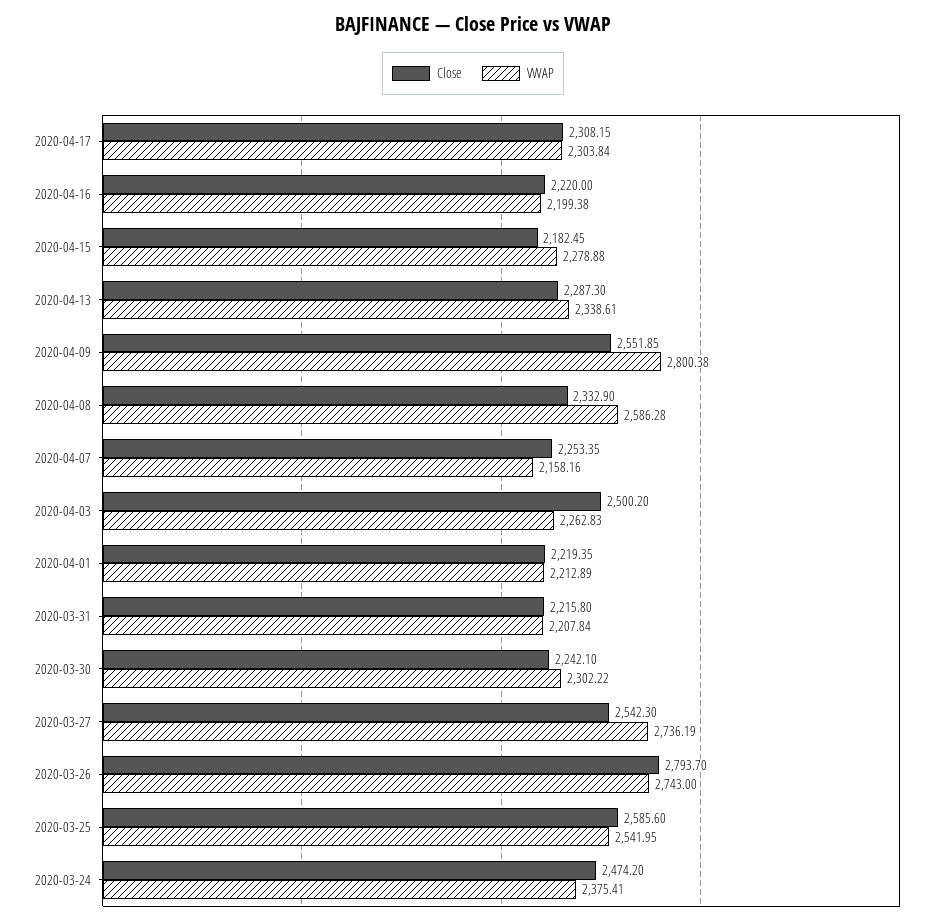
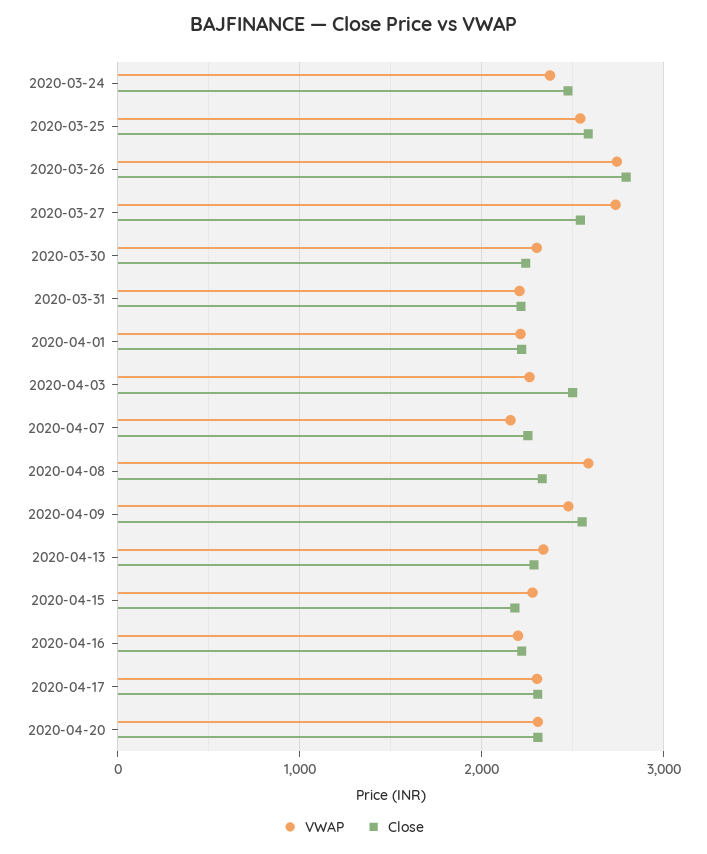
VWAP, 2020-04-09: 2800.38 -> 2500
VWAP, 2020-04-20: none -> 2300
Close, 2020-04-20: none -> 2300

